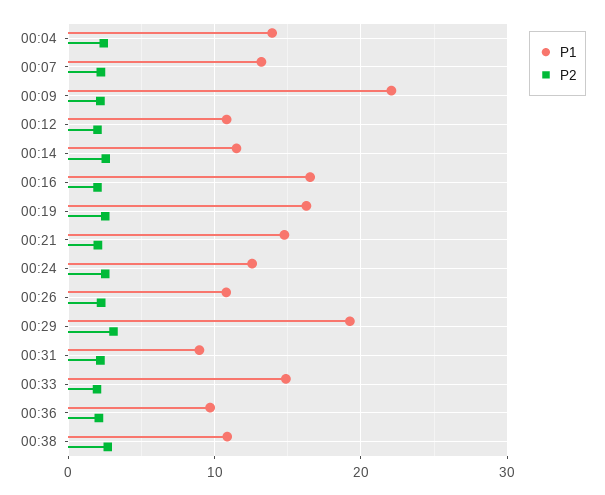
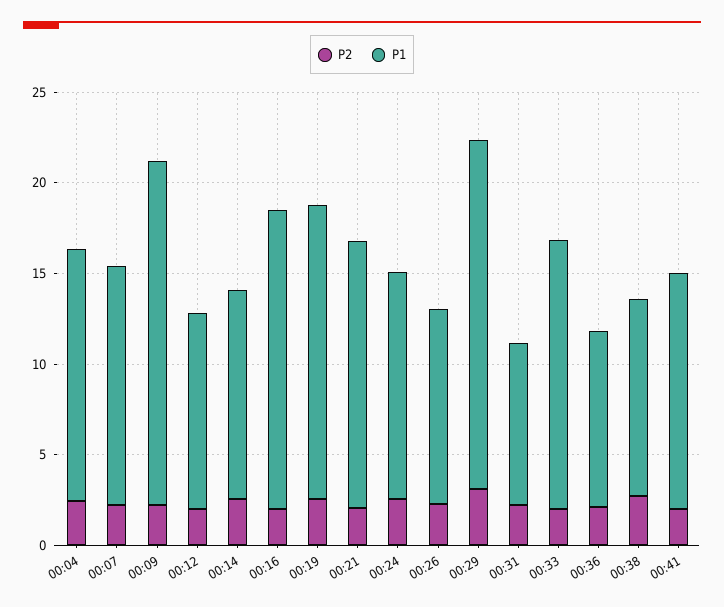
P1, 00:09: 22 -> 19
P2, 00:41: none -> 2
P1, 00:41: none -> 13

